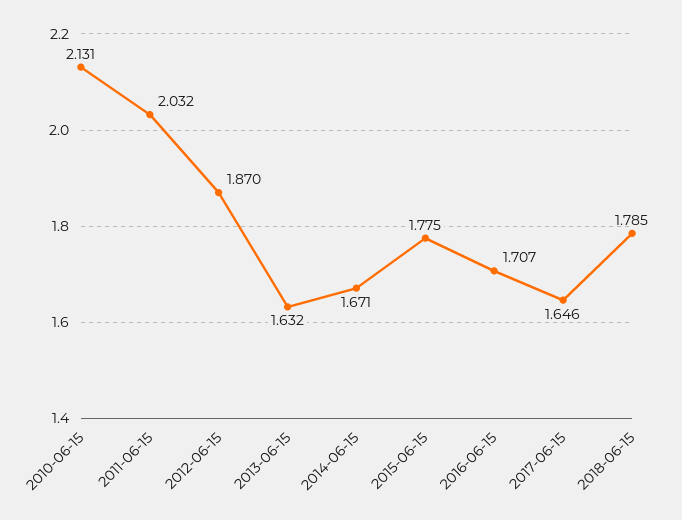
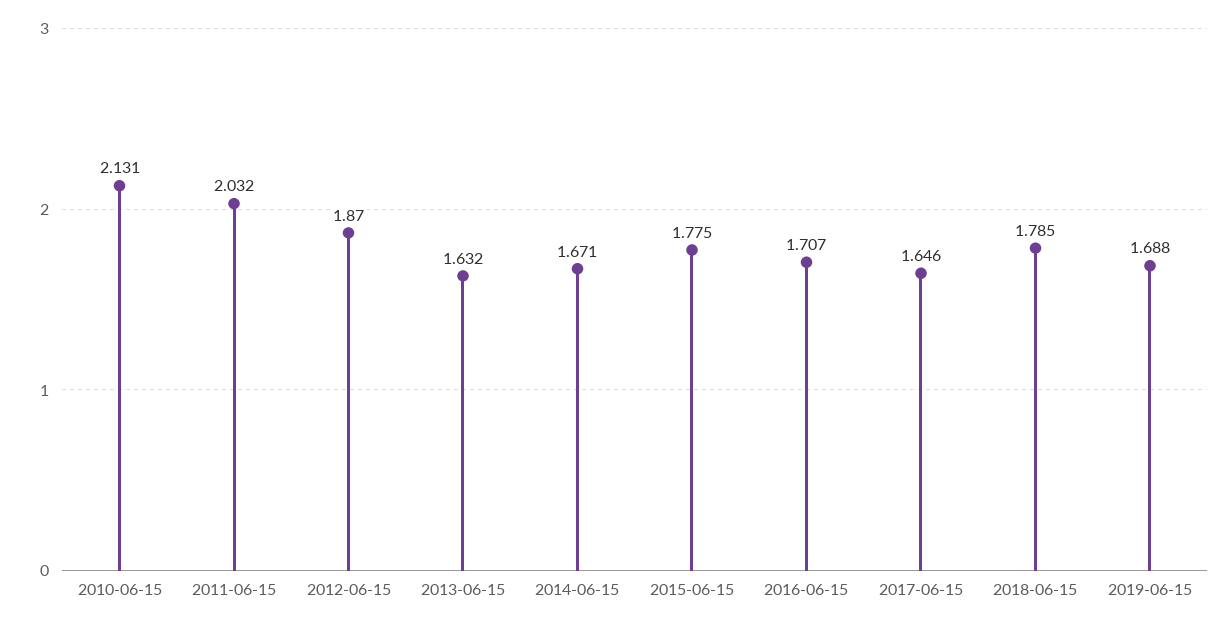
2019-06-15: none -> 1.688

